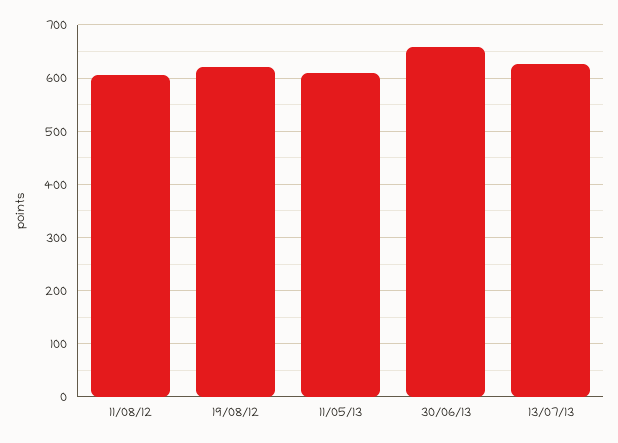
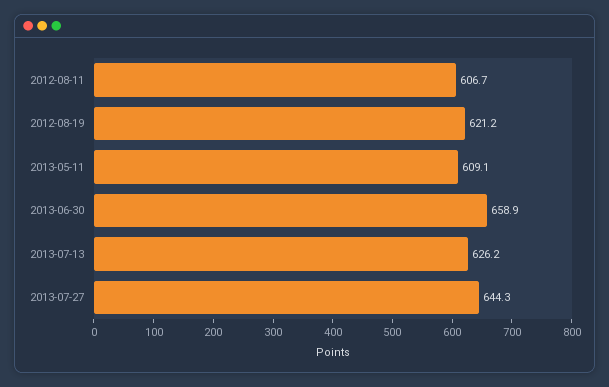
2013-07-27: none -> 644.3

